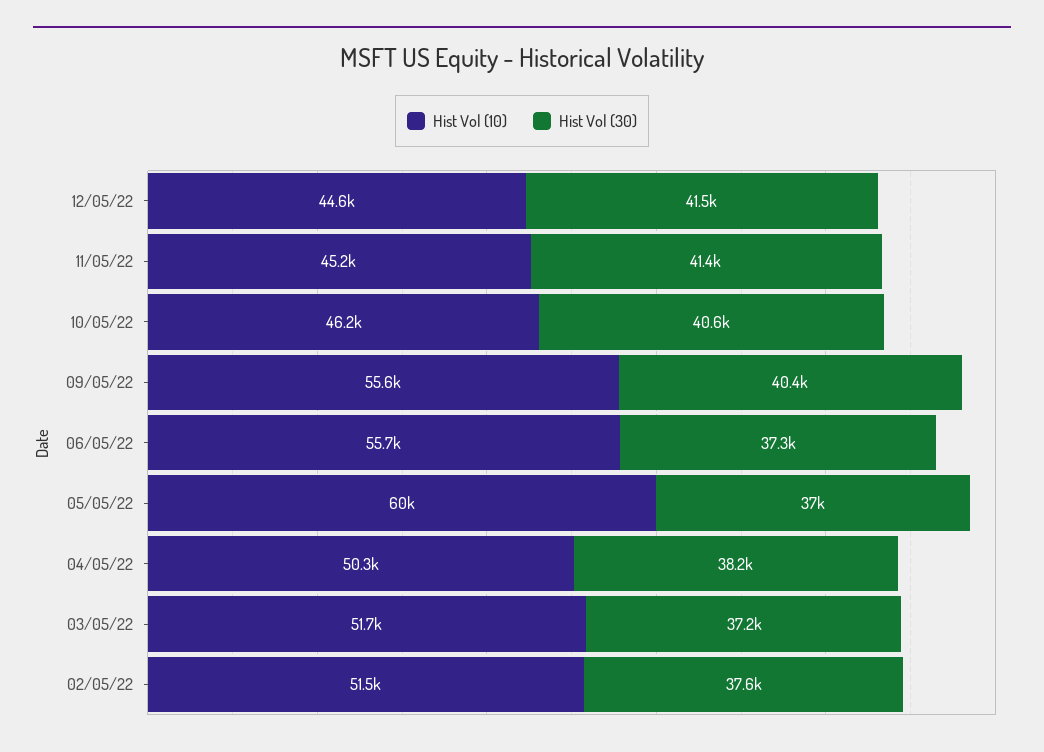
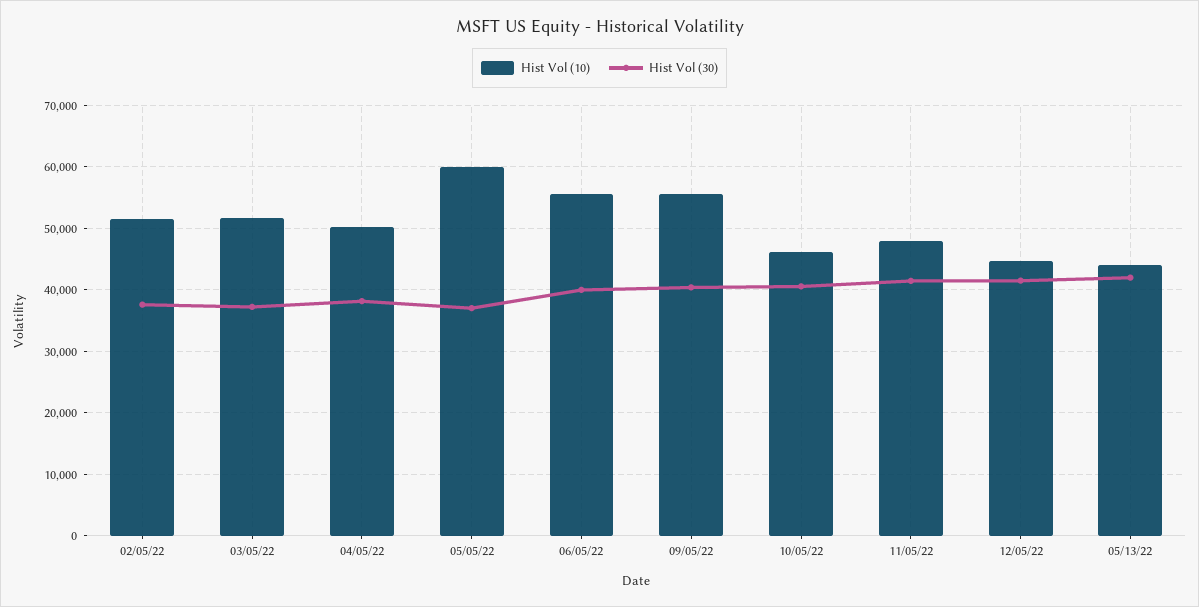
Hist Vol (10), 11/05/22: 45200 -> 48000
Hist Vol (30), 06/05/22: 37300 -> 40000
Hist Vol (10), 05/13/22: none -> 44000
Hist Vol (30), 05/13/22: none -> 42000

